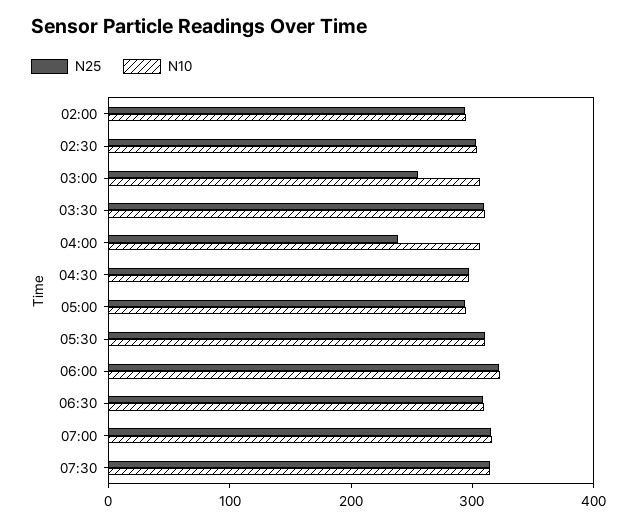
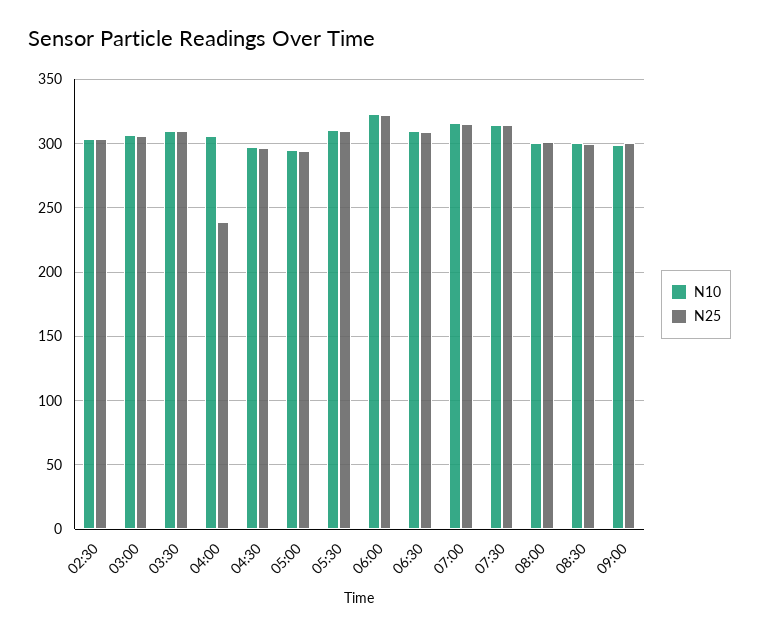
N25, 02:00: 300 -> none
N10, 02:00: 300 -> none
N25, 03:00: 260 -> 305
N10, 08:00: none -> 300
N25, 08:00: none -> 300
N10, 08:30: none -> 300
N25, 08:30: none -> 300
N10, 09:00: none -> 300
N25, 09:00: none -> 300

